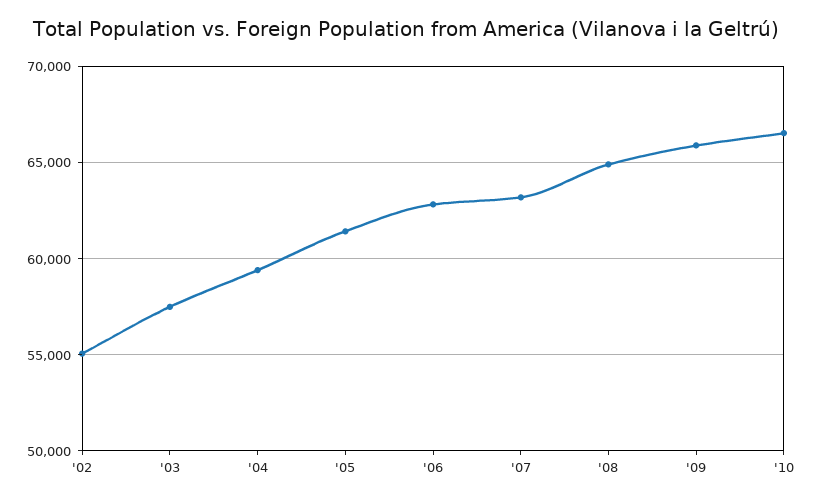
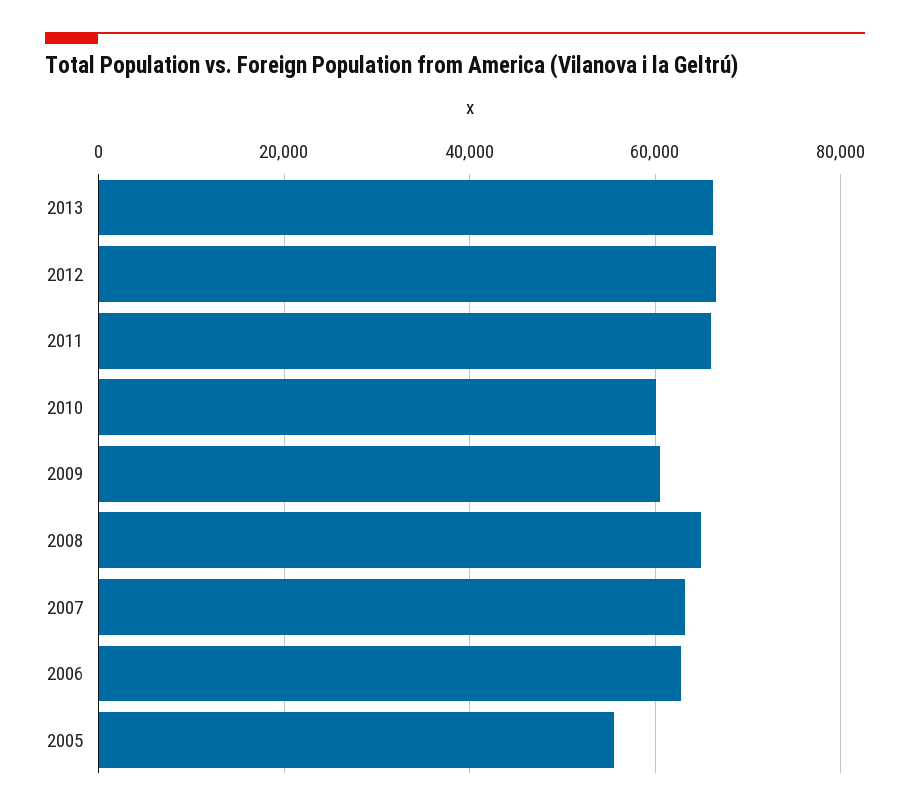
'02: 55000 -> none
'03: 57500 -> none
'04: 59500 -> none
'05: 61500 -> 56000
'09: 66000 -> 60000
'10: 66500 -> 60000
2013: none -> 66000
2012: none -> 66000
2011: none -> 66000

